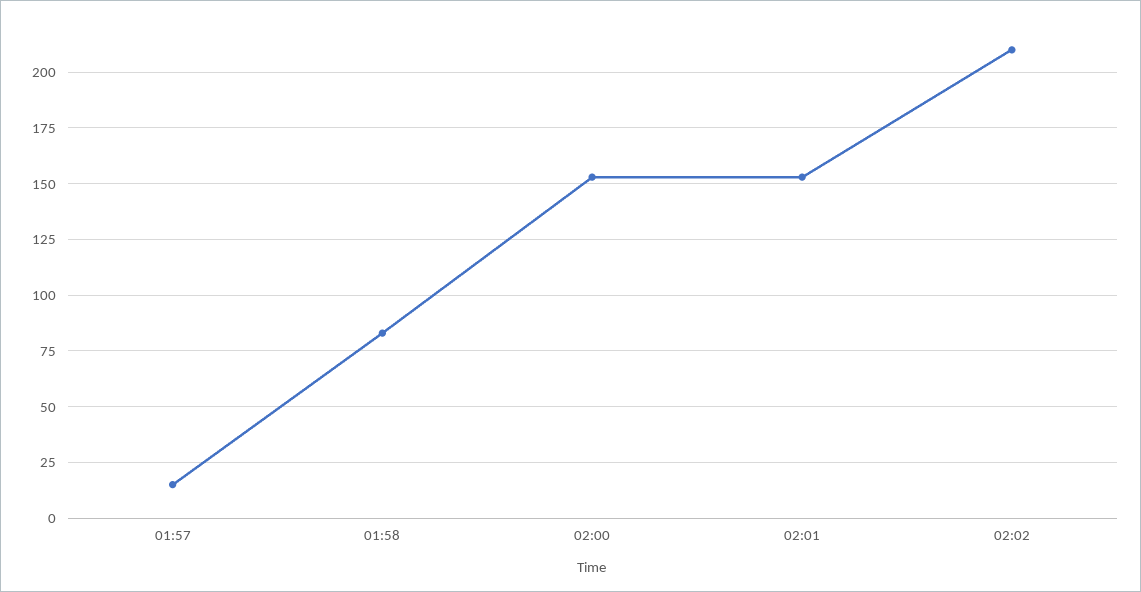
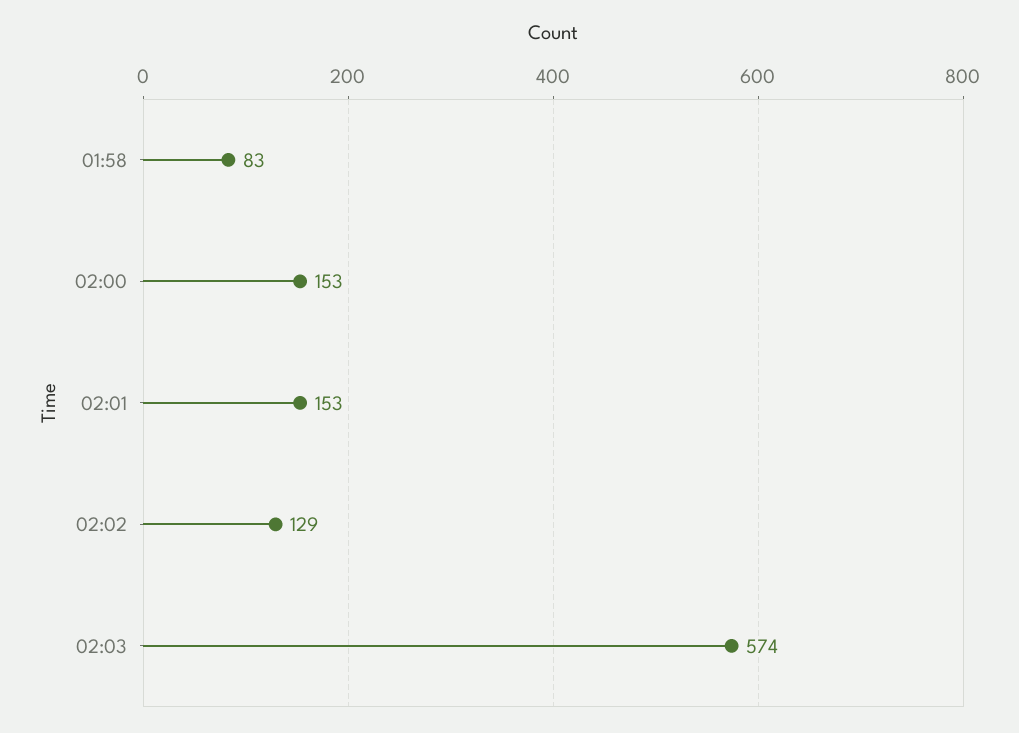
01:57: 15 -> none
02:02: 210 -> 129
02:03: none -> 574

